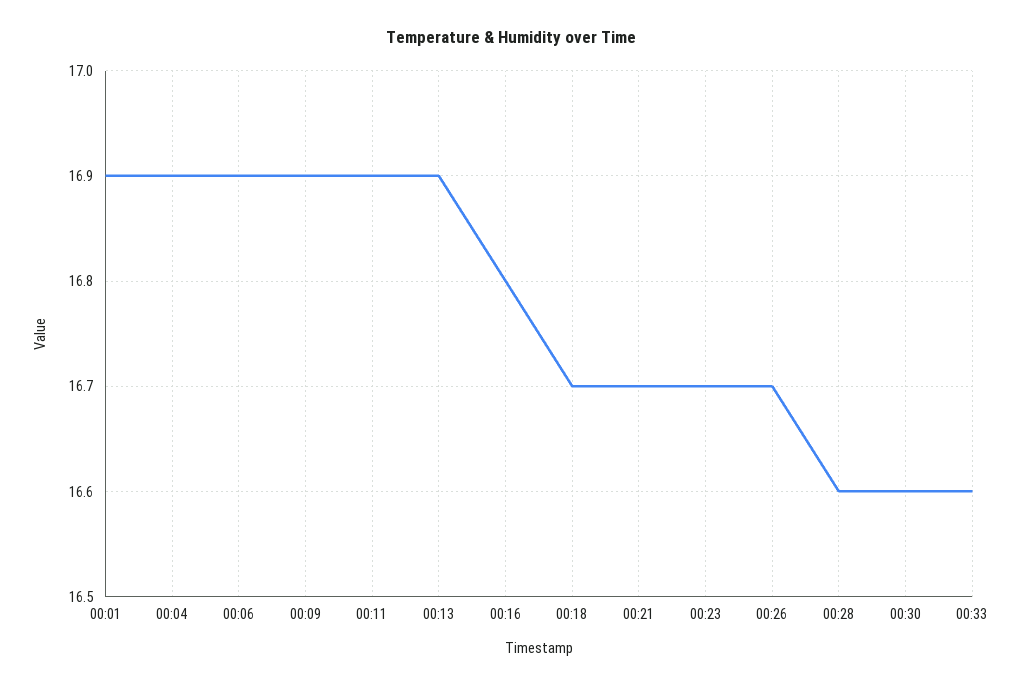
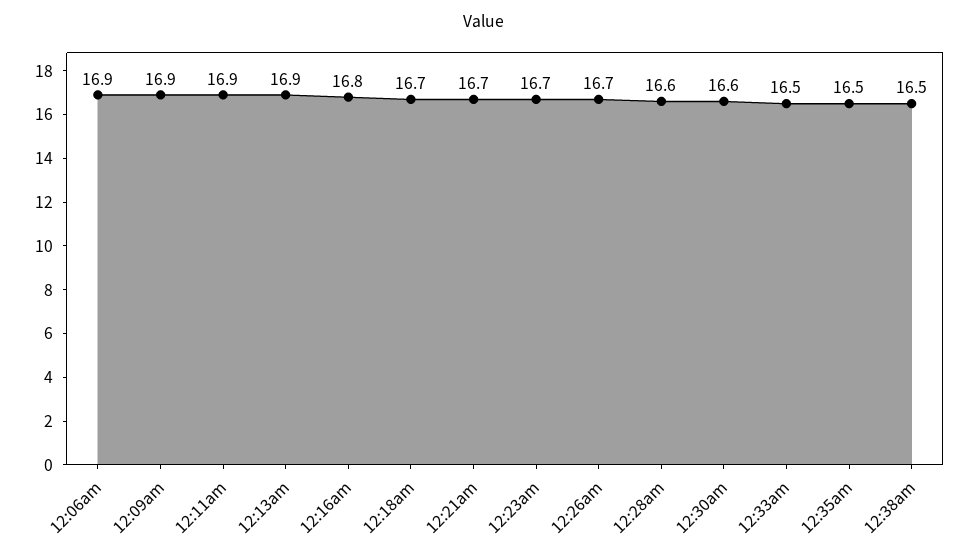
00:01: 16.9 -> none
00:04: 16.9 -> none
00:33: 16.6 -> 16.5
12:35am: none -> 16.5
12:38am: none -> 16.5

